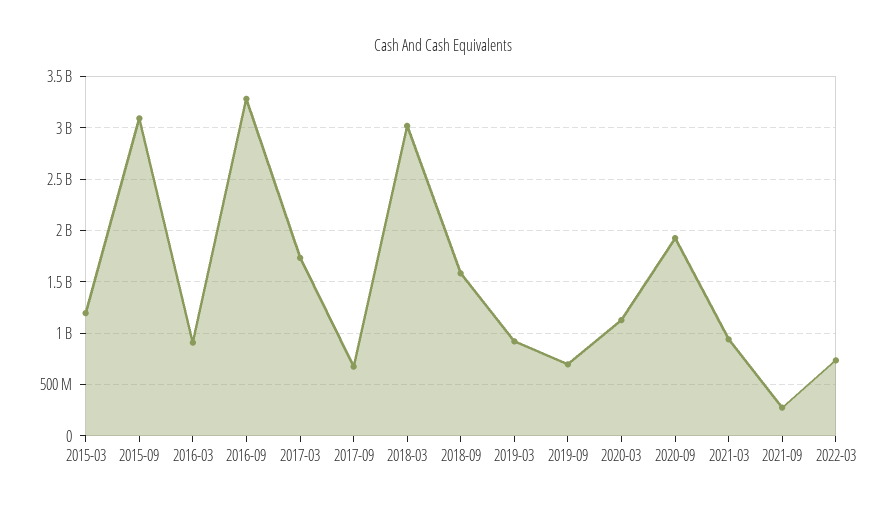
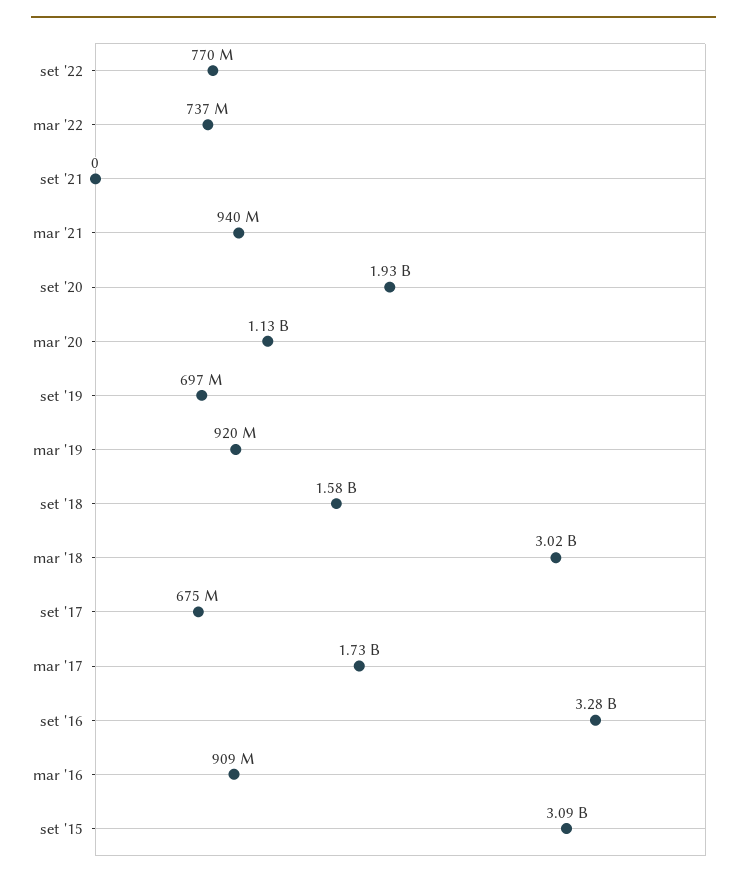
2015-03: 1200000000 -> none
2021-09: 300000000 -> 0
set '22: none -> 770000000

